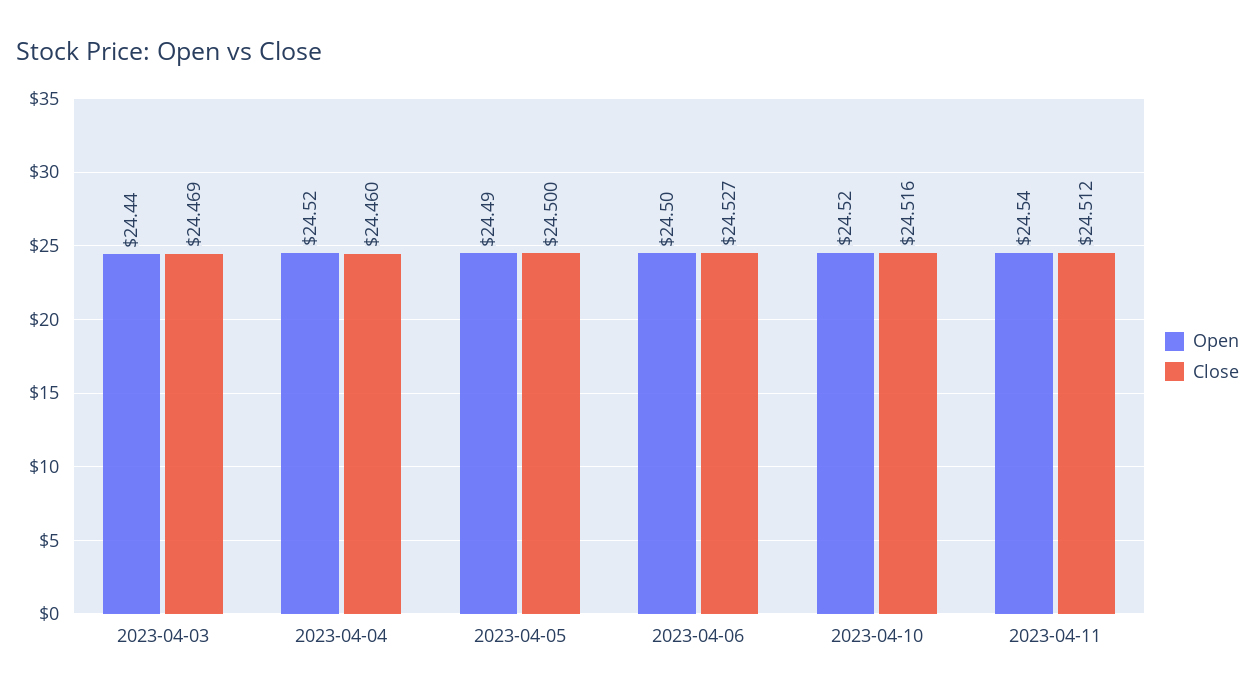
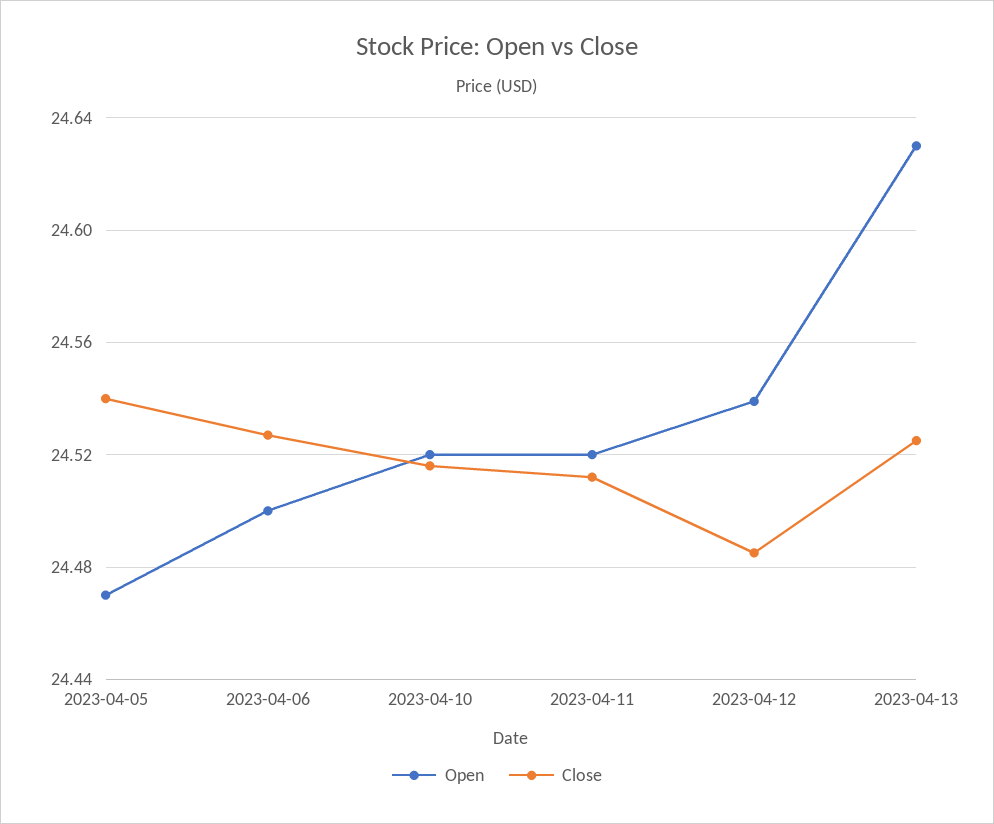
Open, 2023-04-03: 24.44 -> none
Close, 2023-04-03: 24.469 -> none
Open, 2023-04-04: 24.52 -> none
Close, 2023-04-04: 24.46 -> none
Open, 2023-04-05: 24.49 -> 24.47
Close, 2023-04-05: 24.5 -> 24.54
Open, 2023-04-11: 24.54 -> 24.52
Open, 2023-04-12: none -> 24.54
Close, 2023-04-12: none -> 24.485
Open, 2023-04-13: none -> 24.63
Close, 2023-04-13: none -> 24.525

